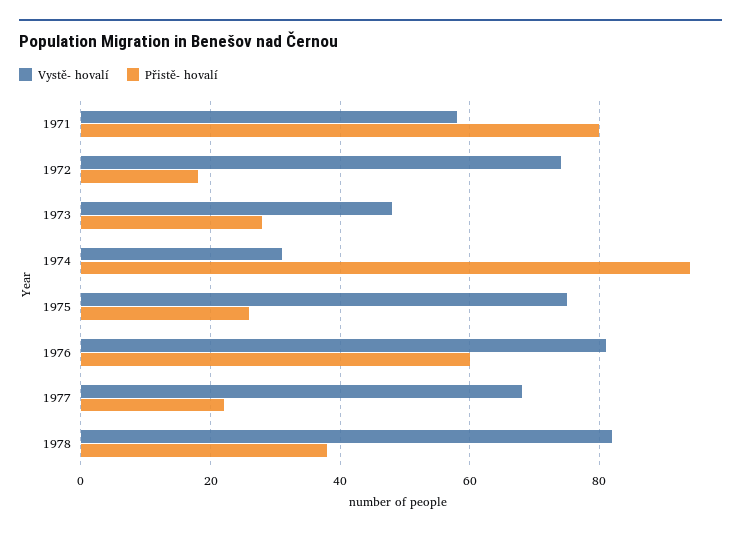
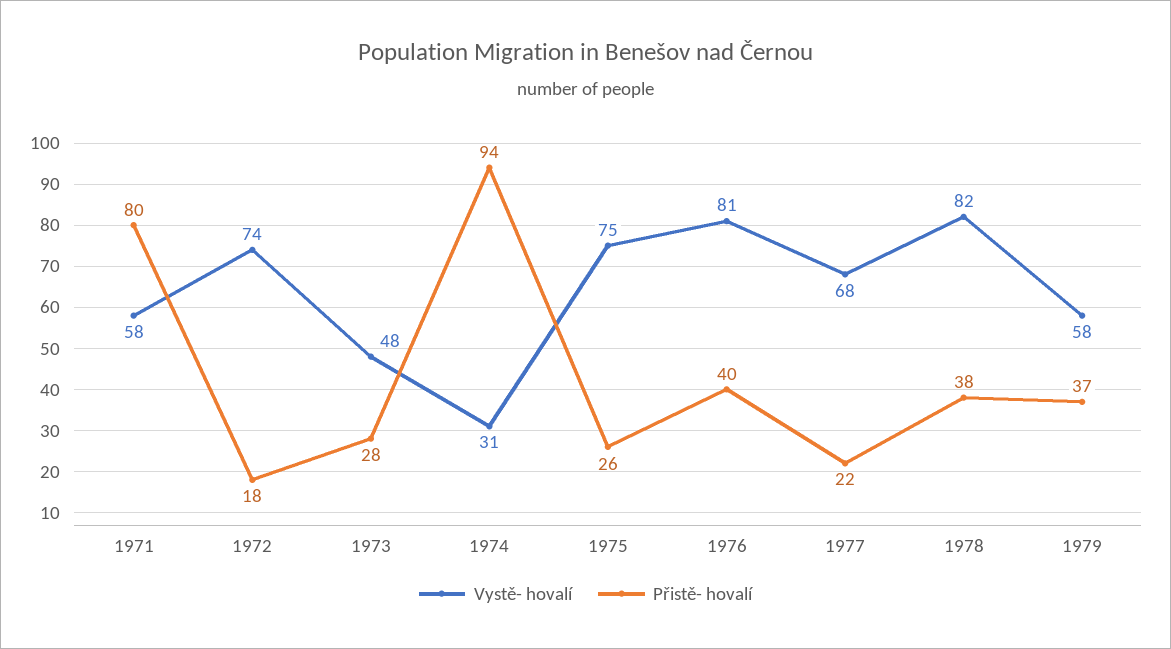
Přistě- hovalí, 1976: 60 -> 40
Vystě- hovalí, 1979: none -> 58
Přistě- hovalí, 1979: none -> 37

